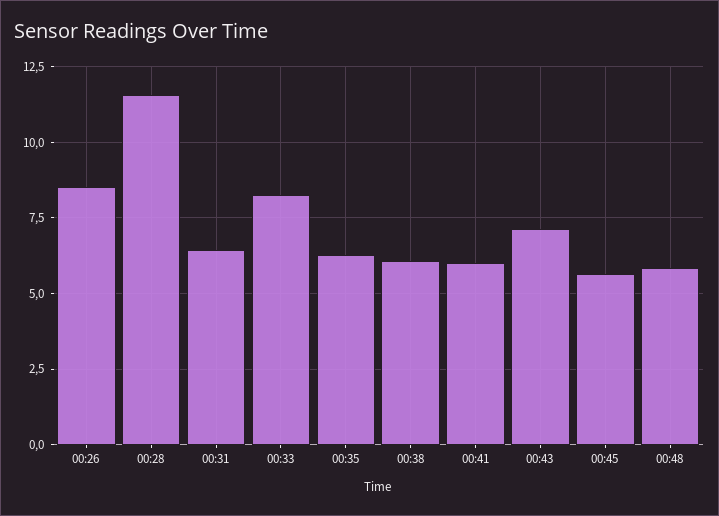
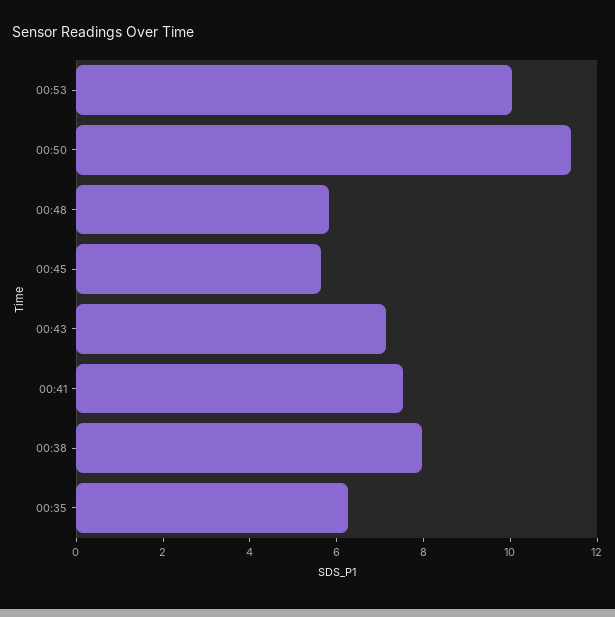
00:26: 8.5 -> none
00:28: 11.5 -> none
00:31: 6.5 -> none
00:33: 8.25 -> none
00:38: 6 -> 8
00:41: 6 -> 7.5
00:53: none -> 10
00:50: none -> 11.5

